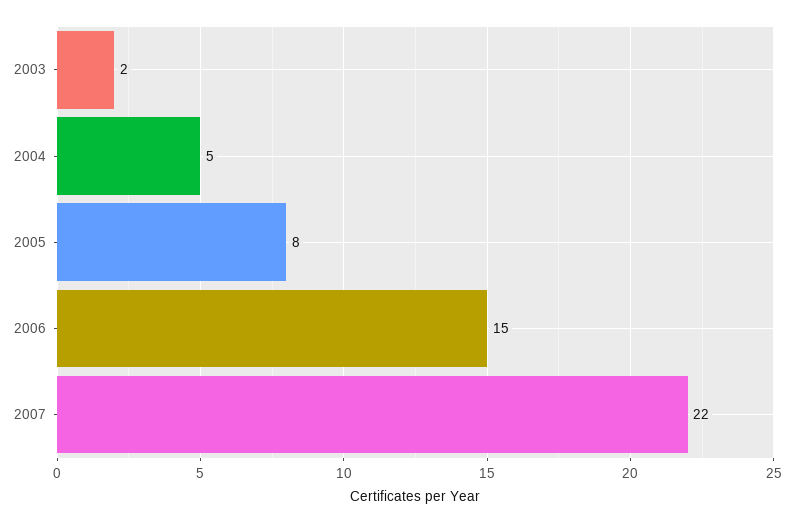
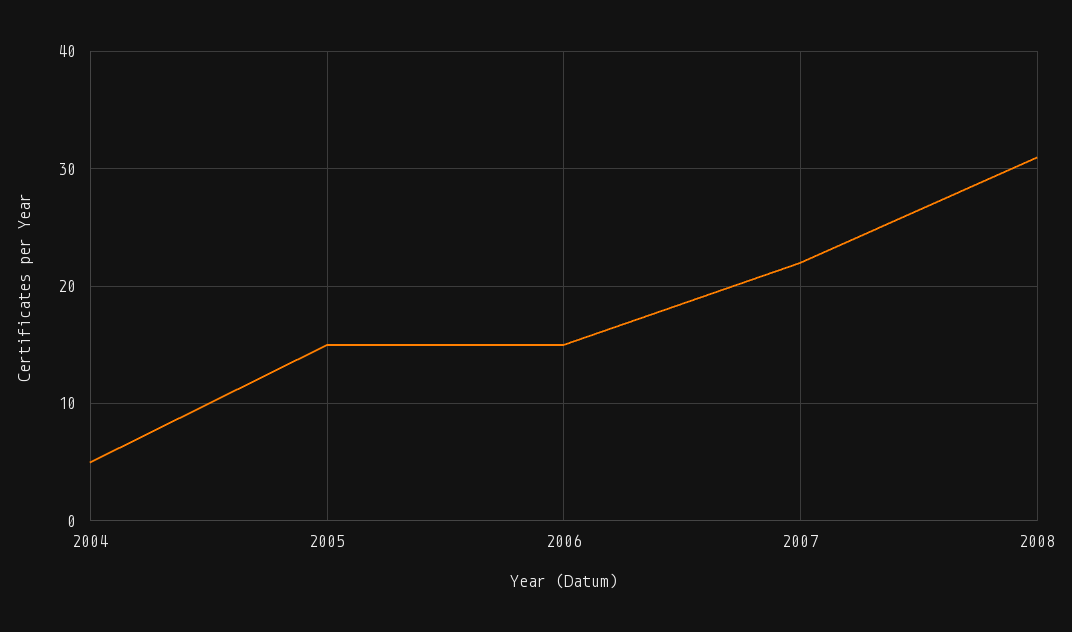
2003: 2 -> none
2005: 8 -> 15
2008: none -> 31

